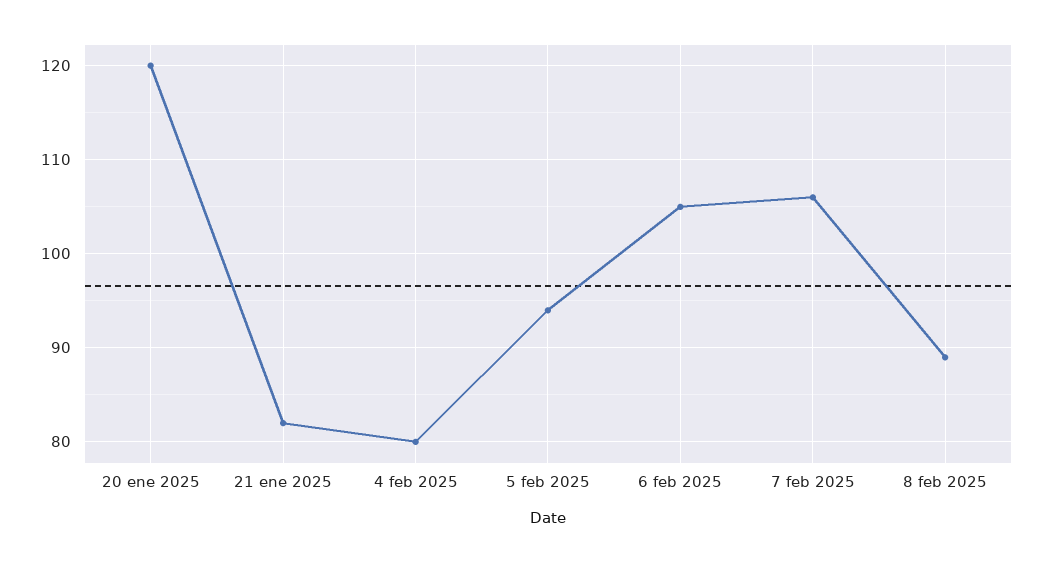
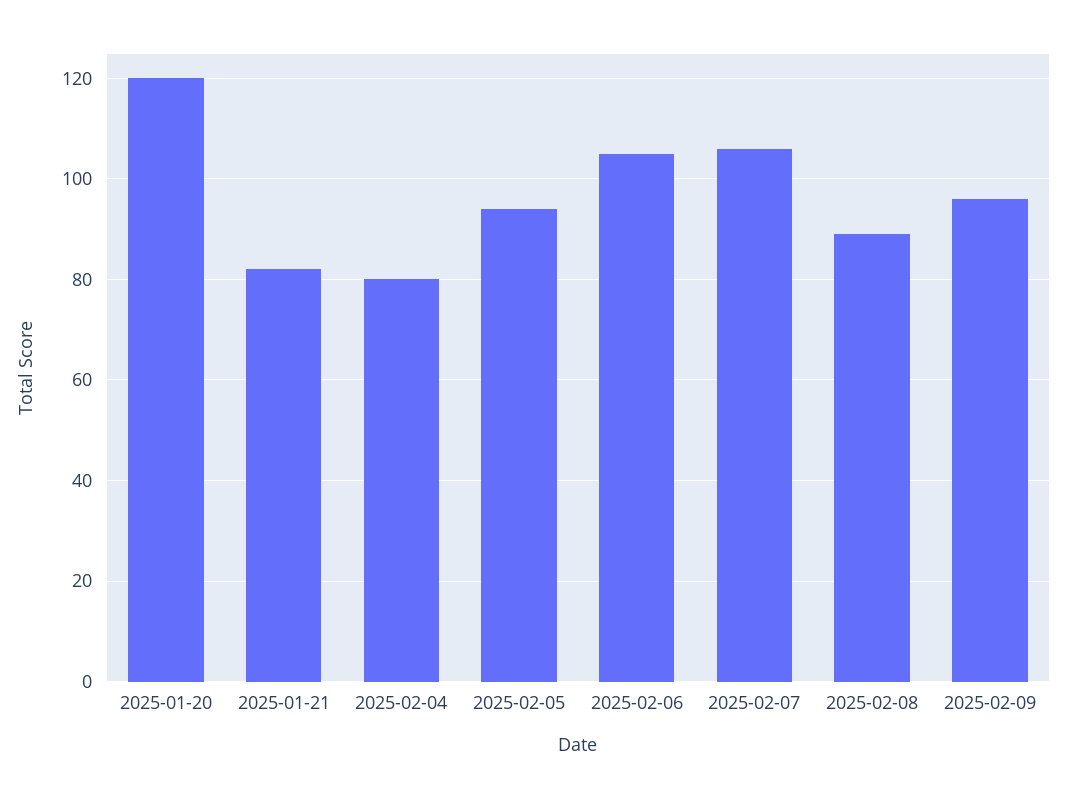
2025-02-09: none -> 95

